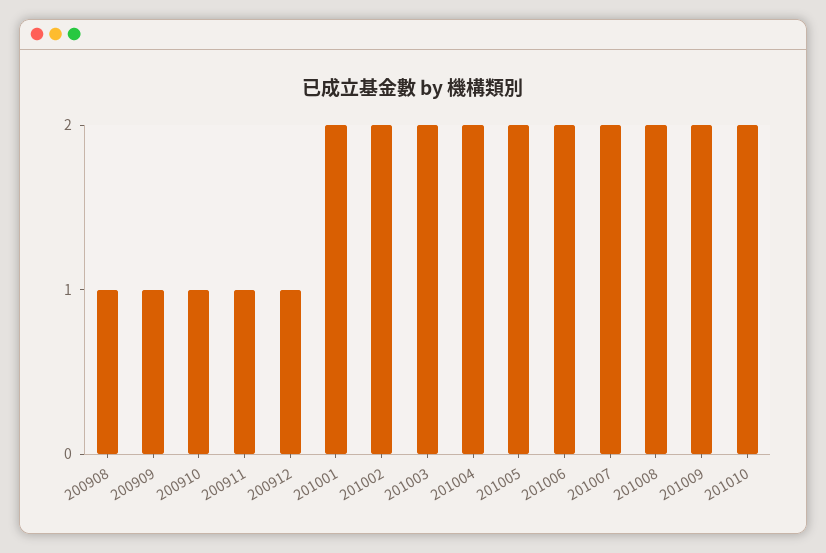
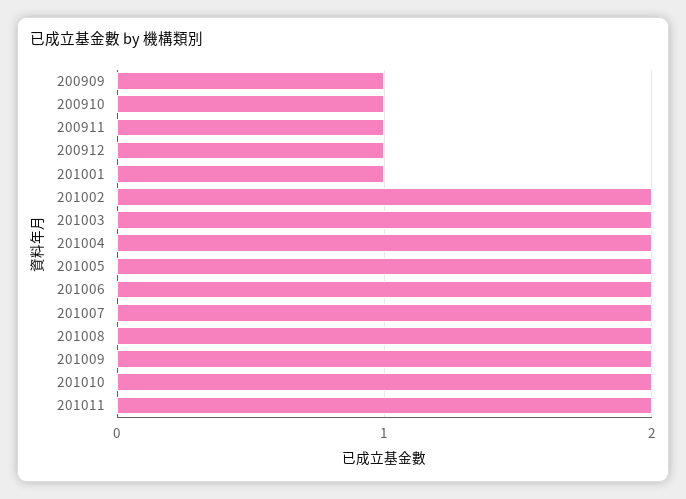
200908: 1 -> none
201001: 2 -> 1
201011: none -> 2

